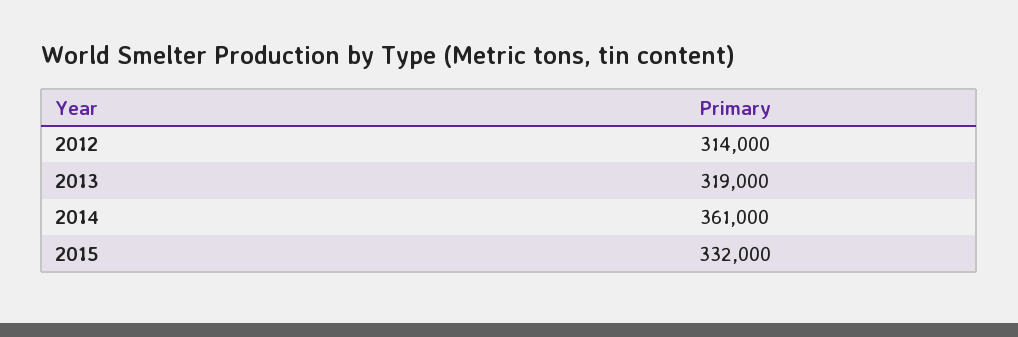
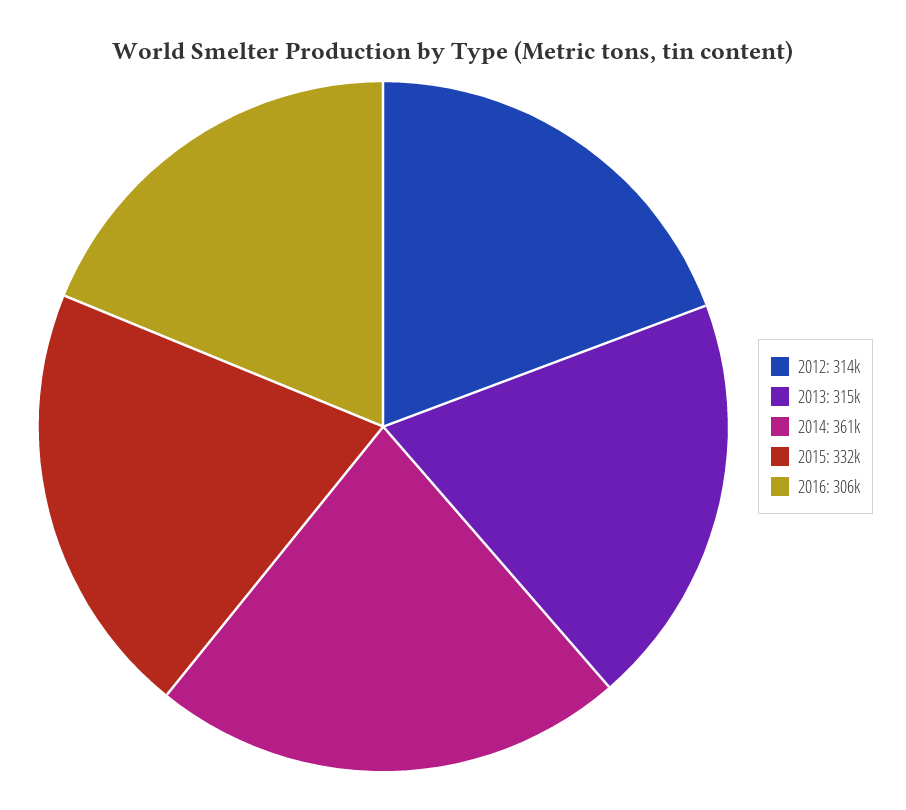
2013: 319000 -> 315000
2016: none -> 306000

